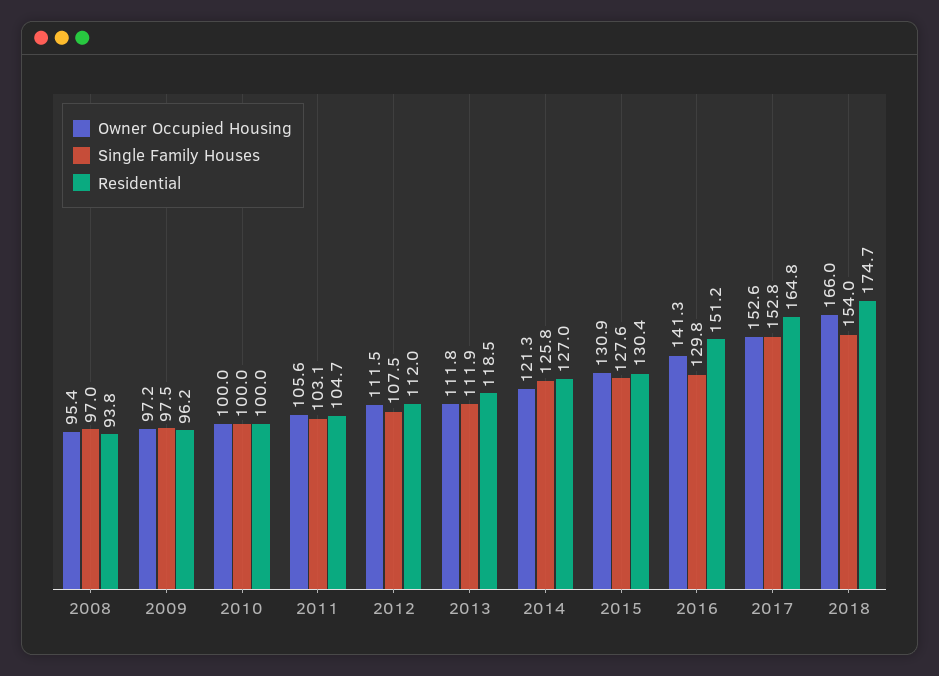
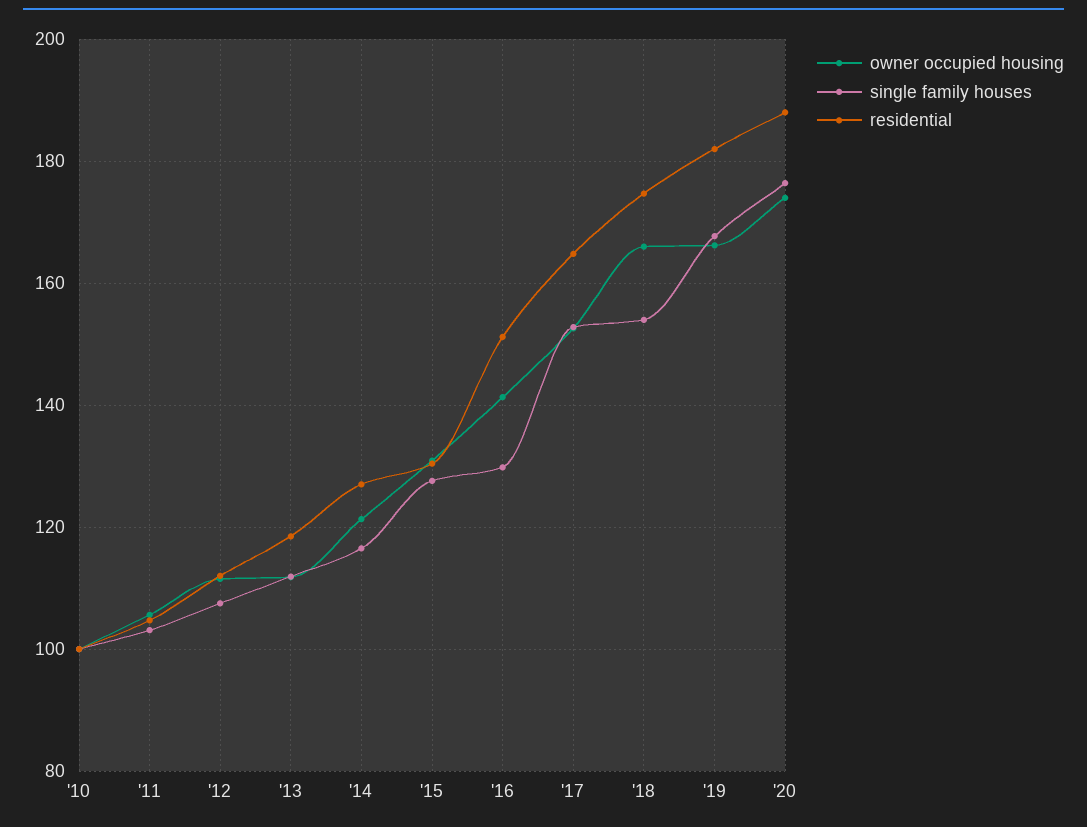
Owner Occupied Housing, 2008: 95.4 -> none
Single Family Houses, 2008: 97 -> none
Residential, 2008: 93.8 -> none
Owner Occupied Housing, 2009: 97.2 -> none
Single Family Houses, 2009: 97.5 -> none
Residential, 2009: 96.2 -> none
Single Family Houses, 2014: 125.8 -> 116
Owner Occupied Housing, '19: none -> 166
Single Family Houses, '19: none -> 168
Residential, '19: none -> 182
Owner Occupied Housing, '20: none -> 174
Single Family Houses, '20: none -> 176
Residential, '20: none -> 188

